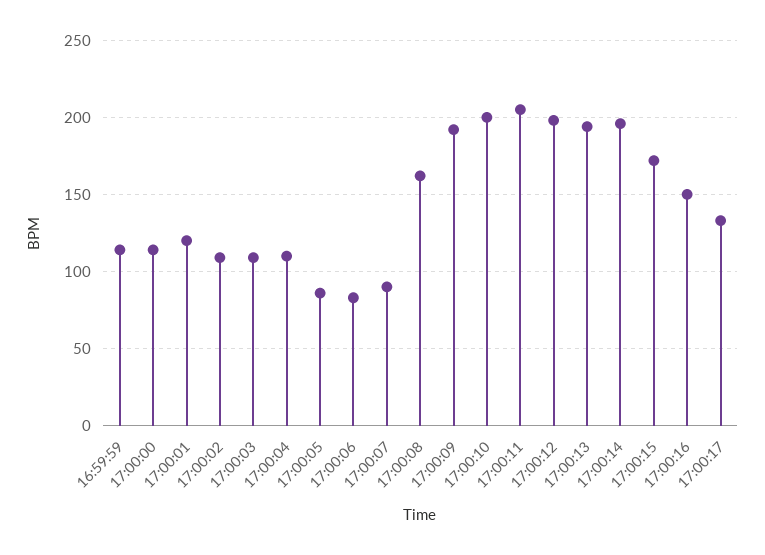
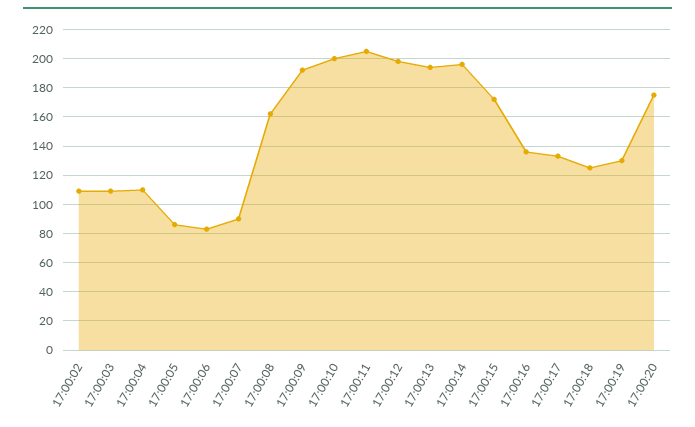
16:59:59: 115 -> none
17:00:00: 115 -> none
17:00:01: 120 -> none
17:00:16: 150 -> 135
17:00:18: none -> 125
17:00:19: none -> 130
17:00:20: none -> 175

